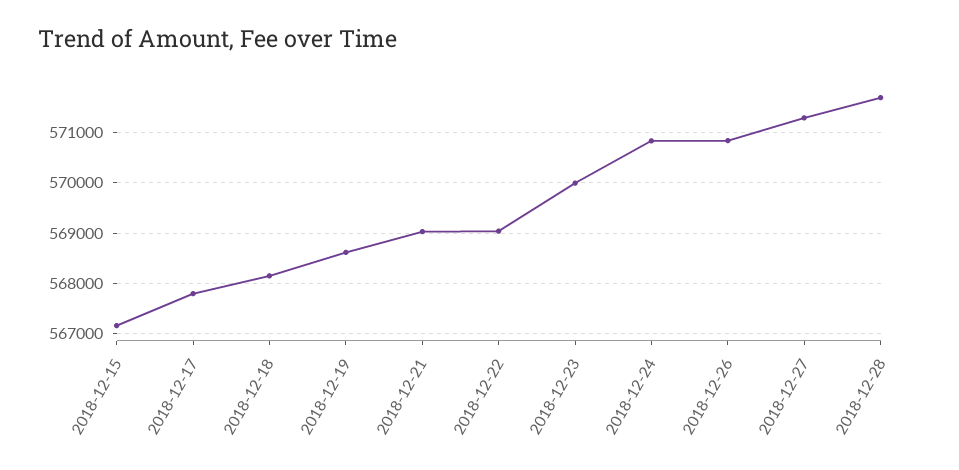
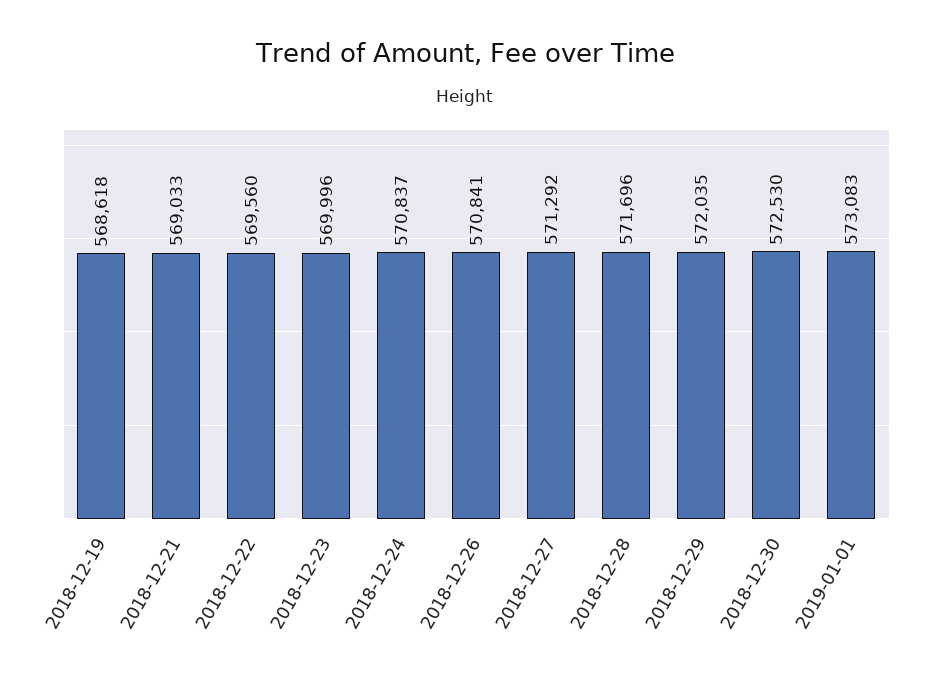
2018-12-15: 567200 -> none
2018-12-17: 567800 -> none
2018-12-18: 568200 -> none
2018-12-22: 569000 -> 569560
2018-12-29: none -> 572035
2018-12-30: none -> 572530
2019-01-01: none -> 573083

